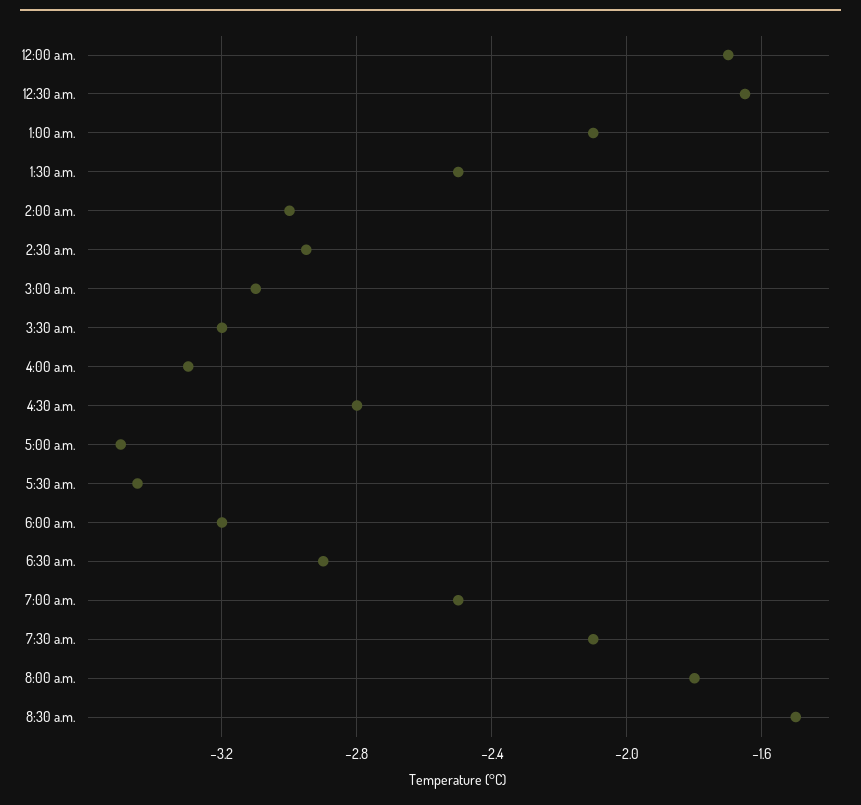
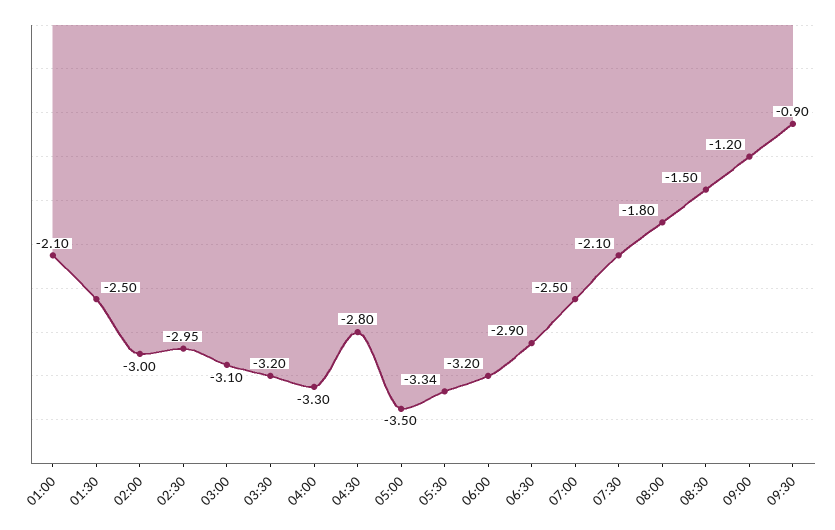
12:00 a.m.: -1.7 -> none
12:30 a.m.: -1.65 -> none
5:30 a.m.: -3.45 -> -3.34
09:00: none -> -1.2
09:30: none -> -0.9

